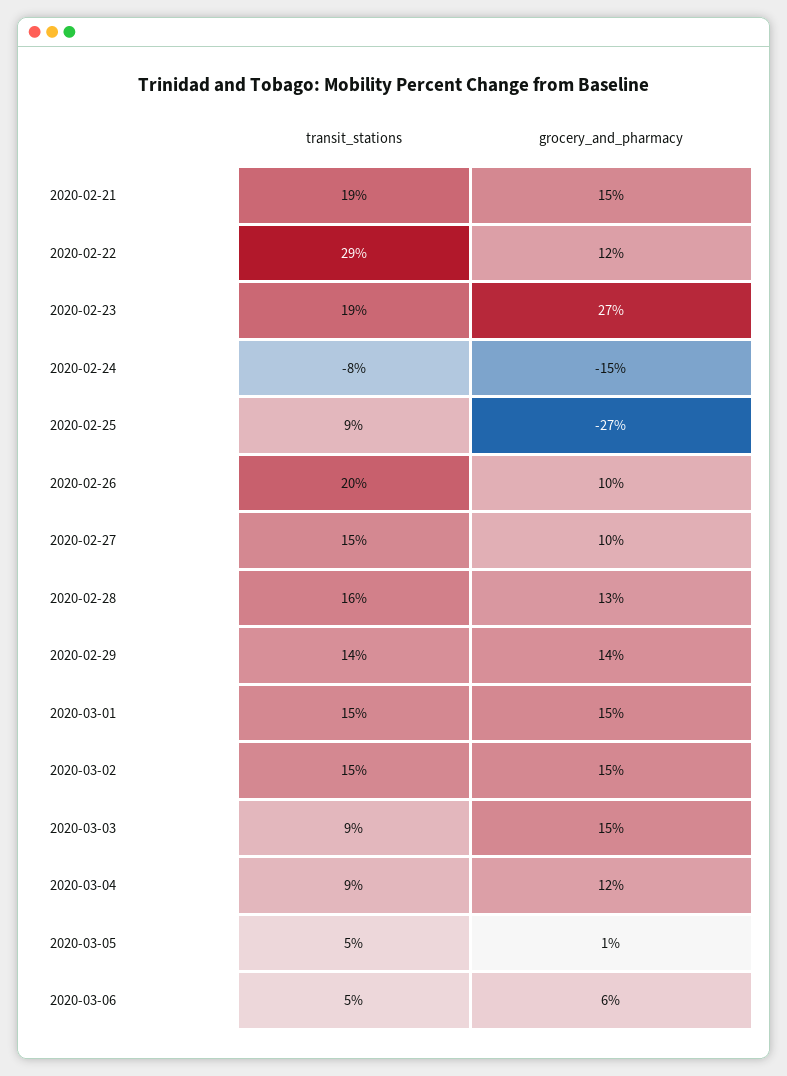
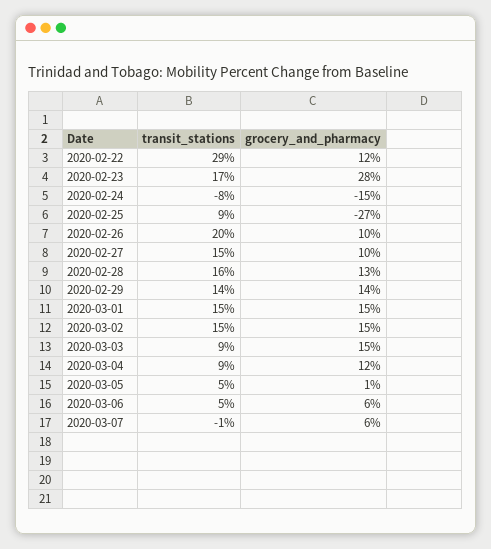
transit_stations, 2020-02-21: 19 -> none
grocery_and_pharmacy, 2020-02-21: 15 -> none
transit_stations, 2020-02-23: 19 -> 17
grocery_and_pharmacy, 2020-02-23: 27 -> 28
transit_stations, 2020-03-07: none -> -1
grocery_and_pharmacy, 2020-03-07: none -> 6

